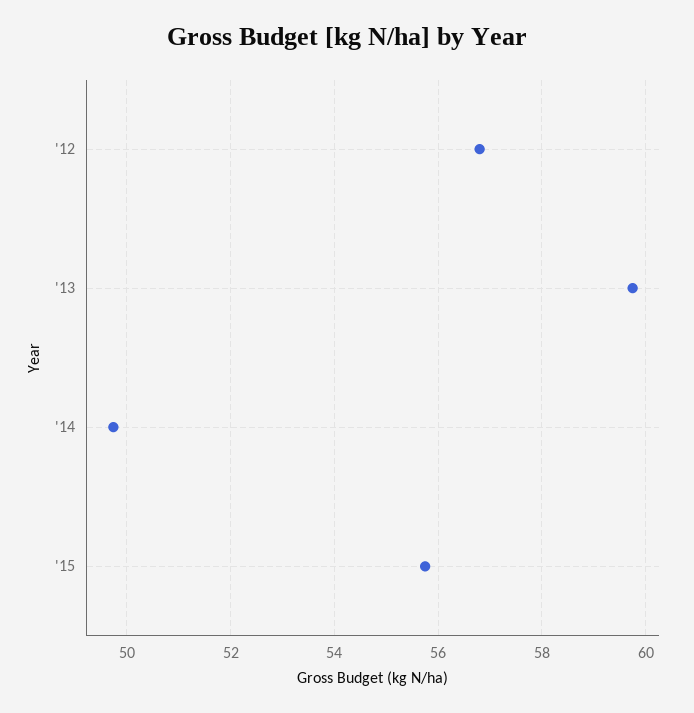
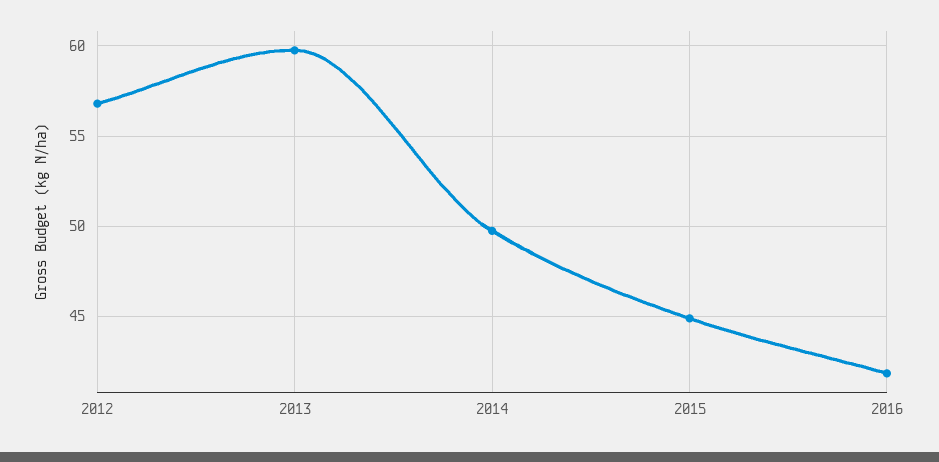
'15: 55.8 -> 45
2016: none -> 42

